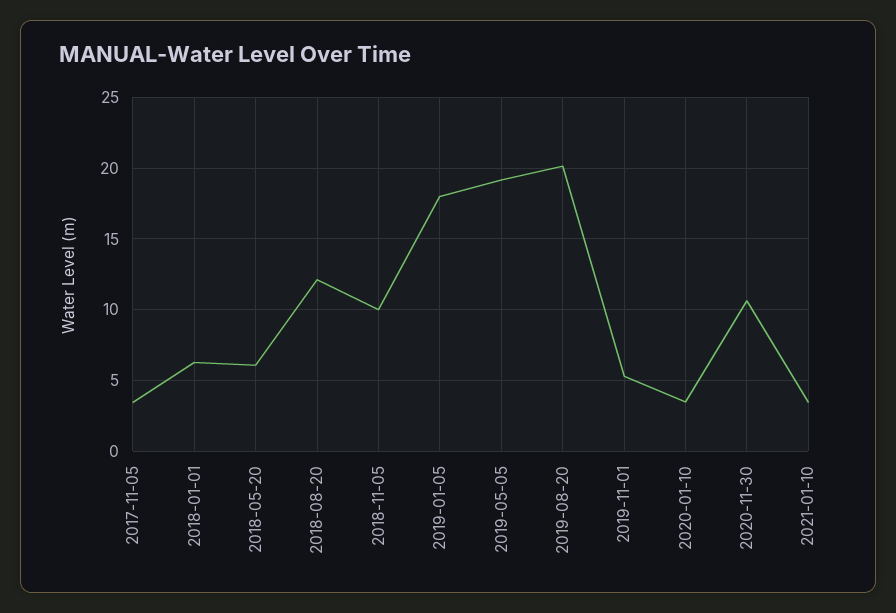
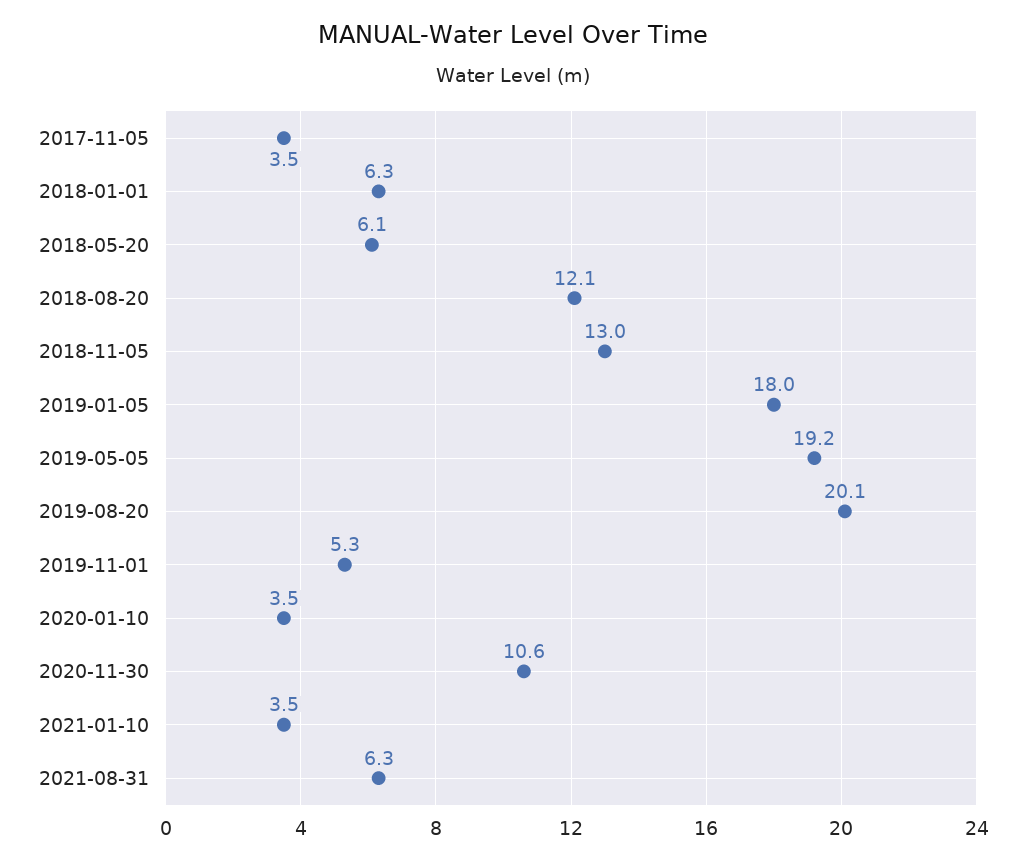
2018-11-05: 10 -> 13
2021-08-31: none -> 6.3

